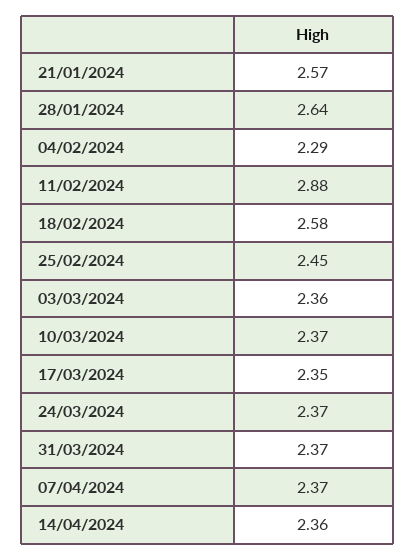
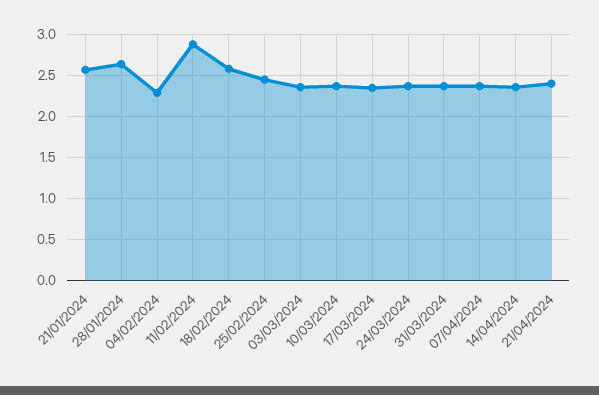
21/04/2024: none -> 2.4

